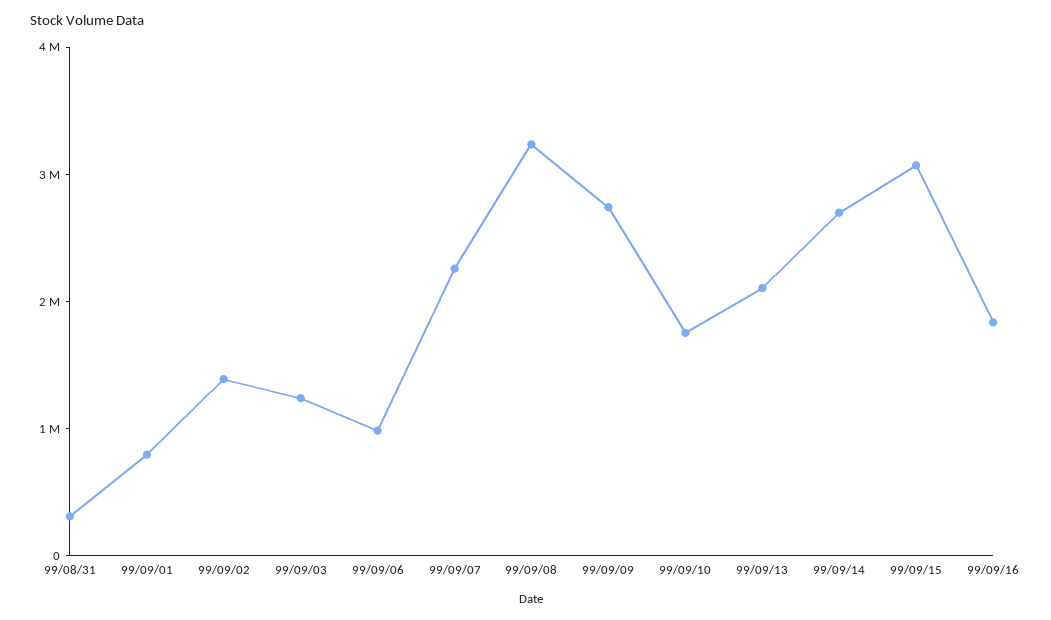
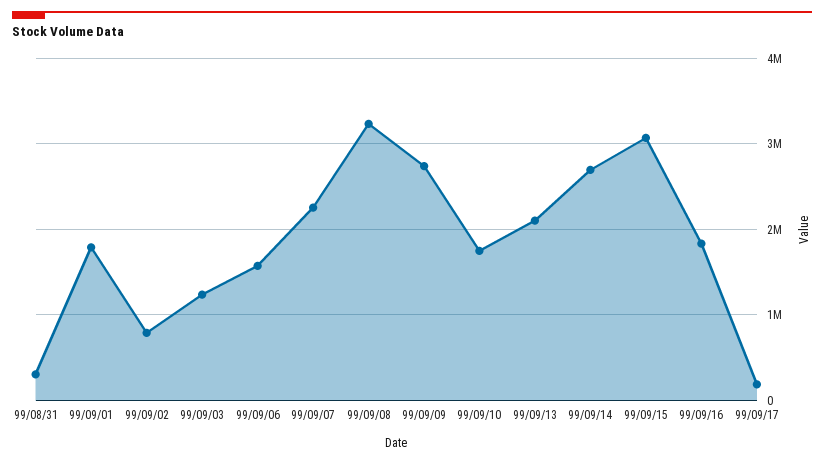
99/09/01: 800000 -> 1800000
99/09/02: 1400000 -> 800000
99/09/06: 1000000 -> 1600000
99/09/17: none -> 200000

